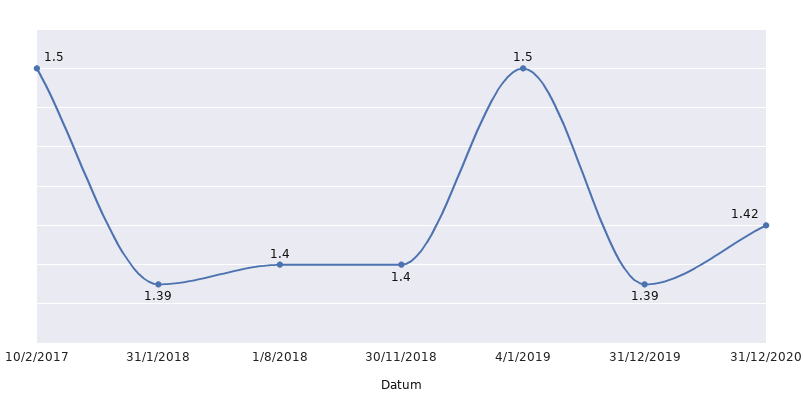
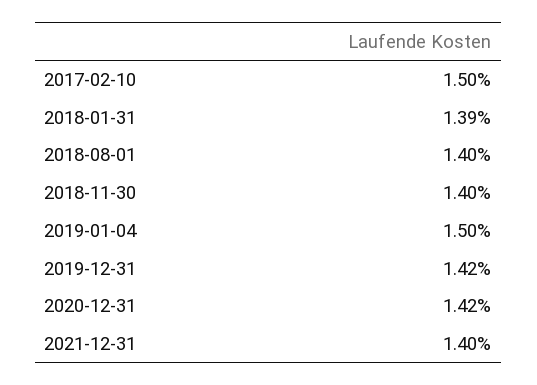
31/12/2019: 1.39 -> 1.42
2021-12-31: none -> 1.4

